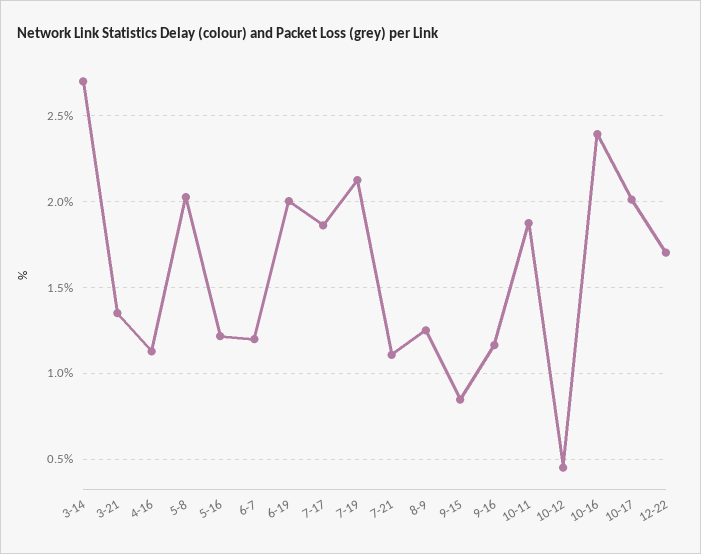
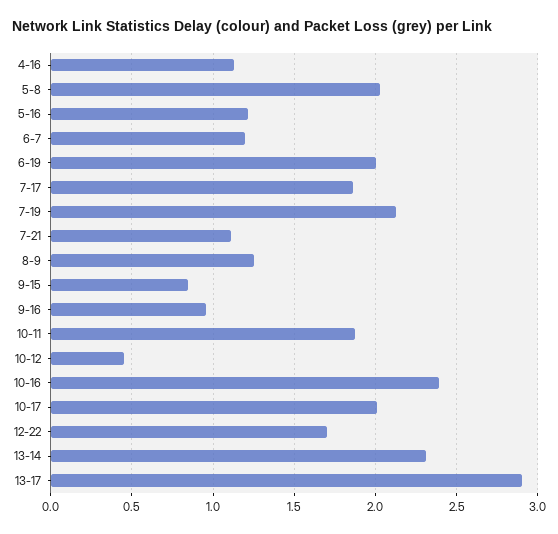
3-14: 2.7 -> none
3-21: 1.35 -> none
9-16: 1.15 -> 0.95
13-14: none -> 2.3
13-17: none -> 2.9

